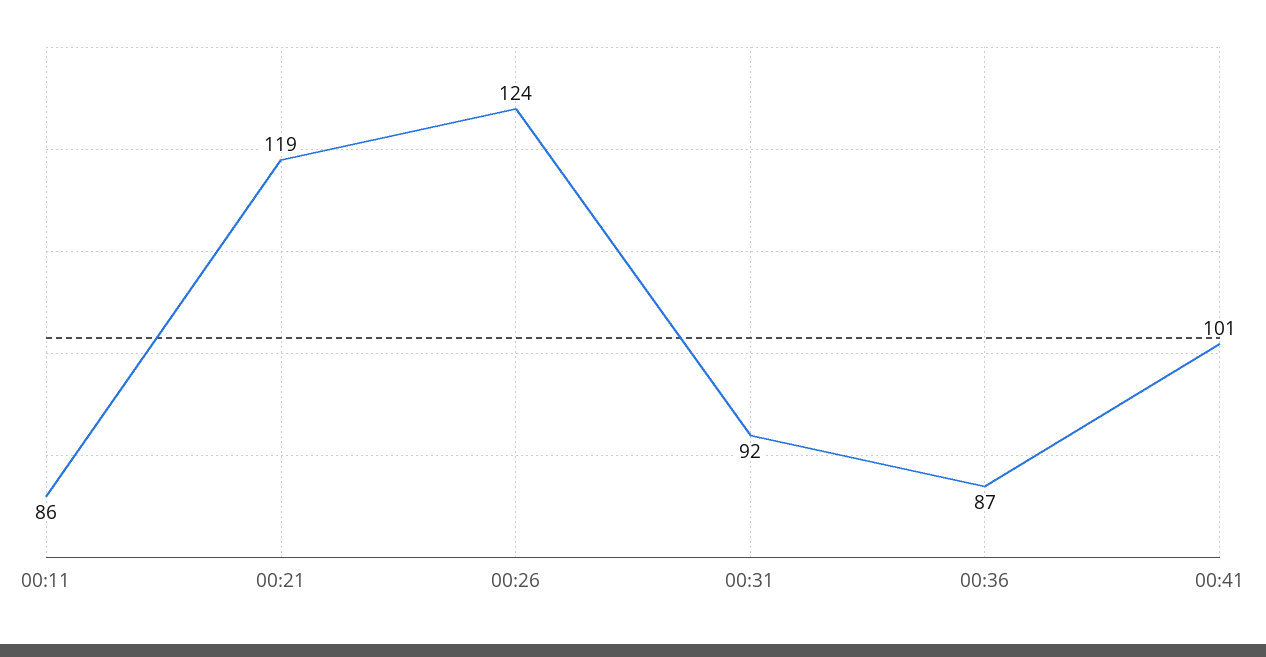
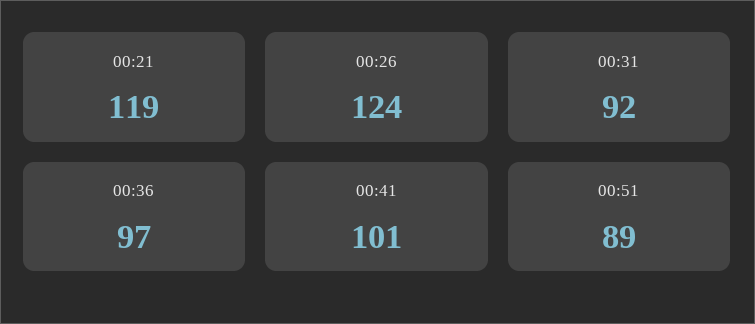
00:11: 86 -> none
00:36: 87 -> 97
00:51: none -> 89

